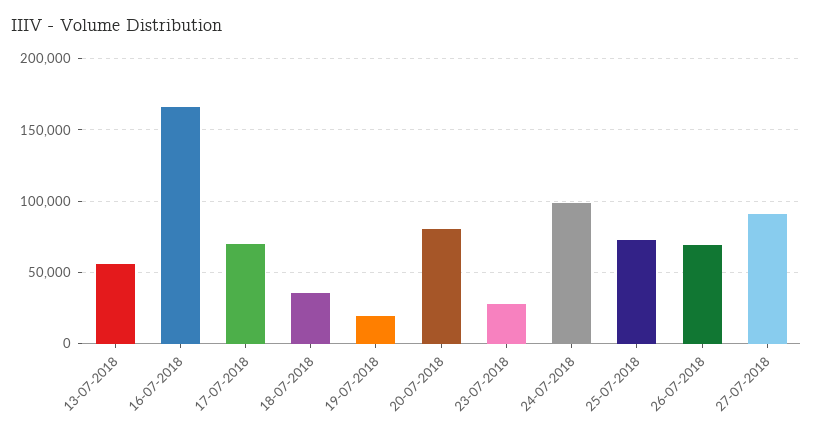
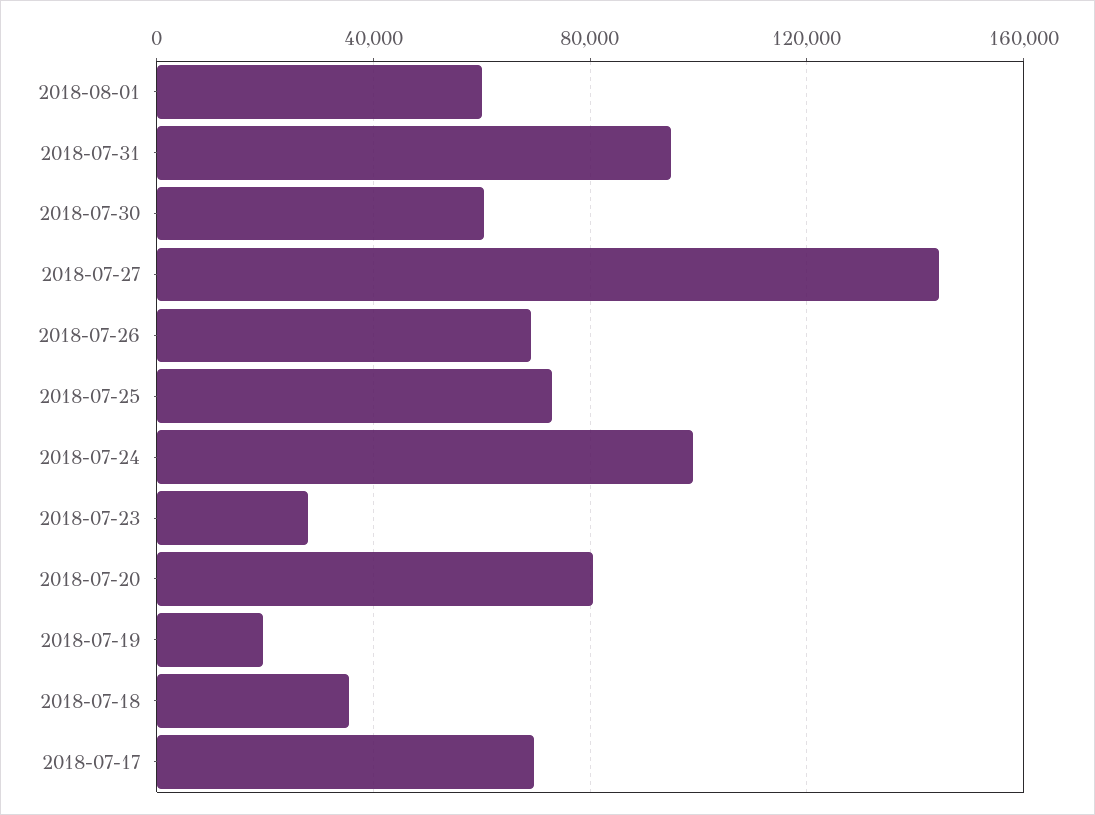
13-07-2018: 55000 -> none
16-07-2018: 165000 -> none
27-07-2018: 90000 -> 145000
2018-08-01: none -> 60000
2018-07-31: none -> 95000
2018-07-30: none -> 60000

